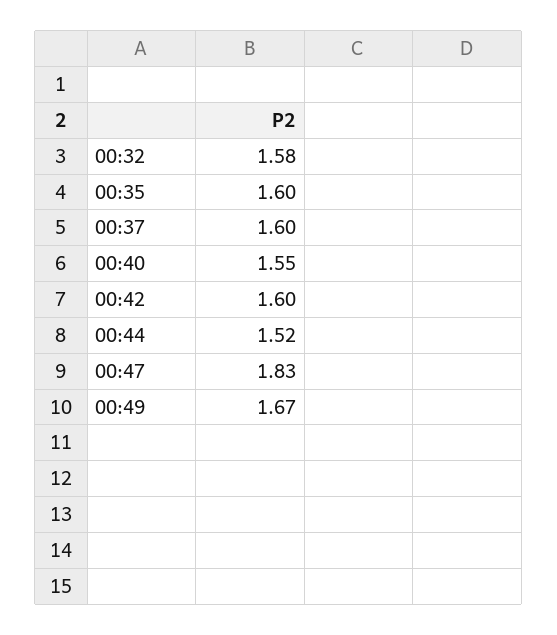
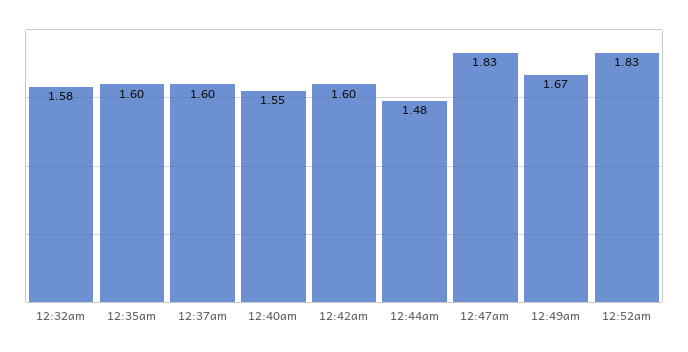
00:44: 1.52 -> 1.48
12:52am: none -> 1.83

